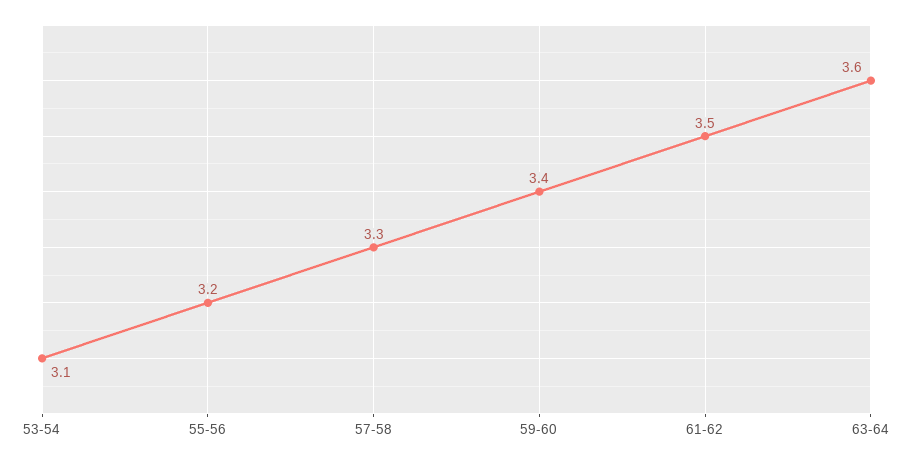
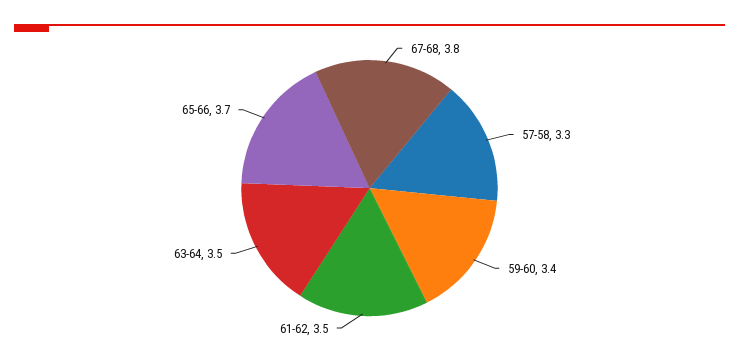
53-54: 3.1 -> none
55-56: 3.2 -> none
63-64: 3.6 -> 3.5
67-68: none -> 3.8
65-66: none -> 3.7

